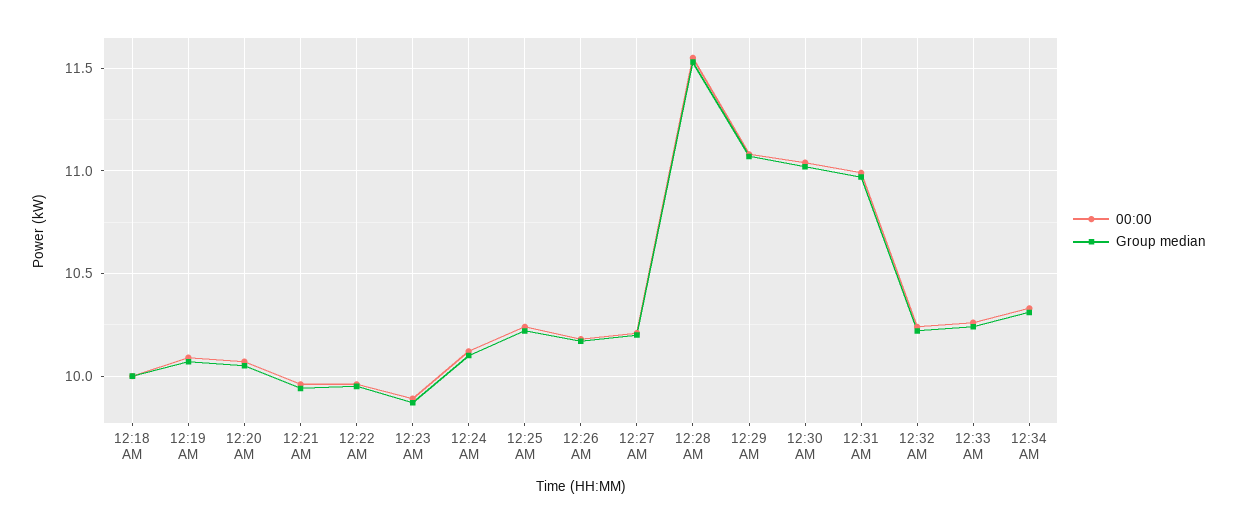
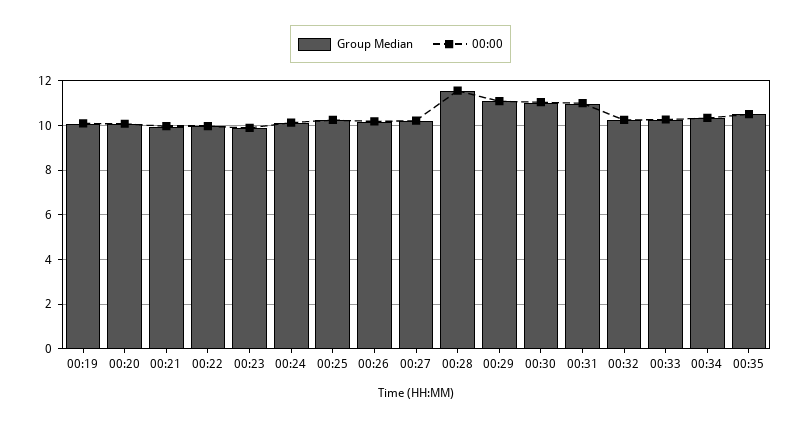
00:00, 12:18 AM: 10 -> none
Group median, 12:18 AM: 10 -> none
Group median, 00:35: none -> 10.5
00:00, 00:35: none -> 10.5

